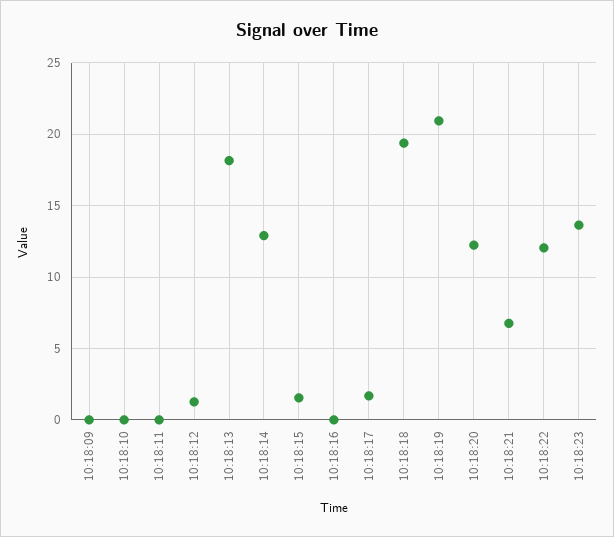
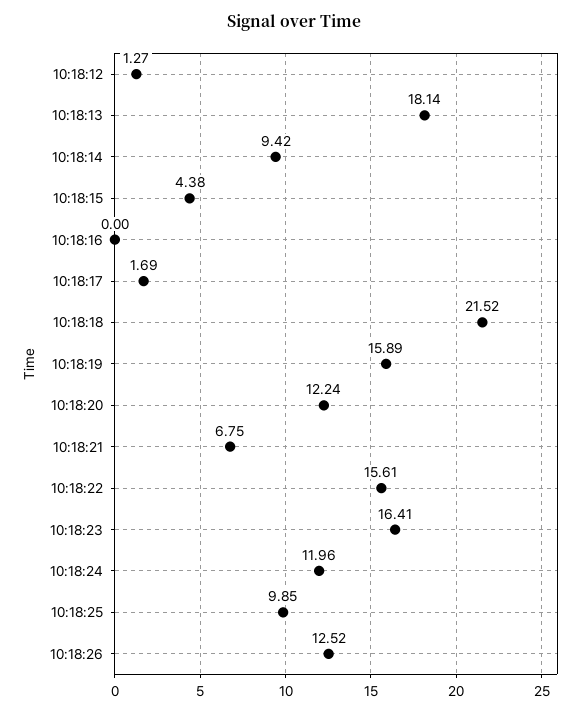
10:18:09: 0 -> none
10:18:10: 0 -> none
10:18:11: 0 -> none
10:18:14: 13 -> 9.42
10:18:15: 1.5 -> 4.38
10:18:18: 19.5 -> 21.52
10:18:19: 21 -> 15.89
10:18:22: 12 -> 15.61
10:18:23: 13.5 -> 16.41
10:18:24: none -> 11.96
10:18:25: none -> 9.85
10:18:26: none -> 12.52

